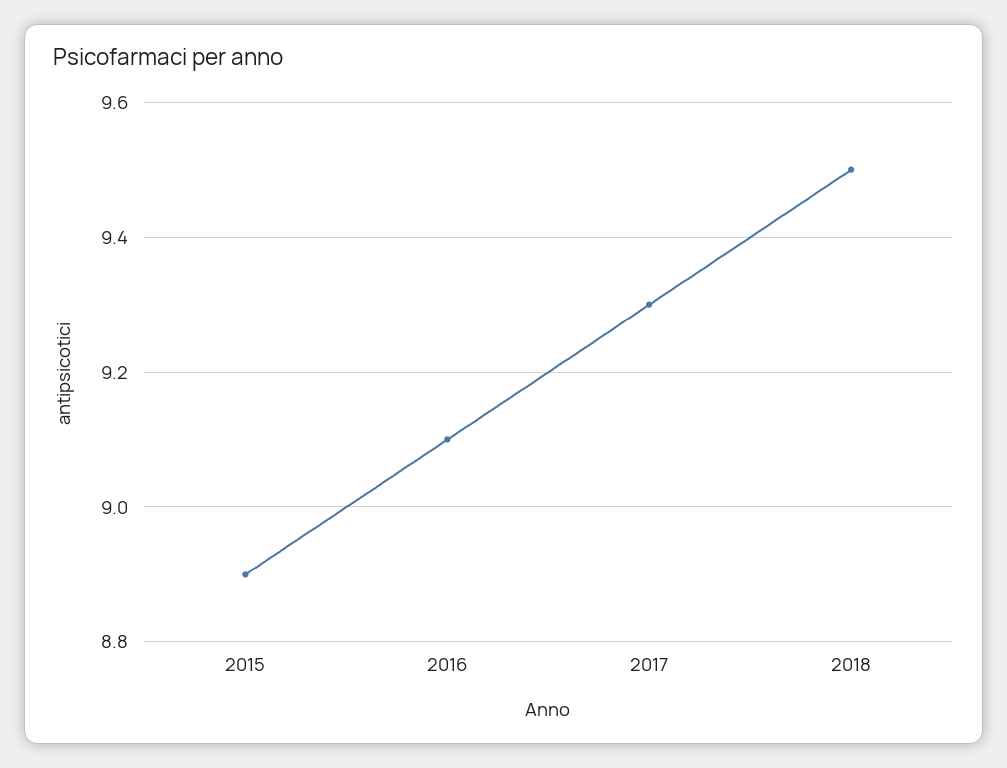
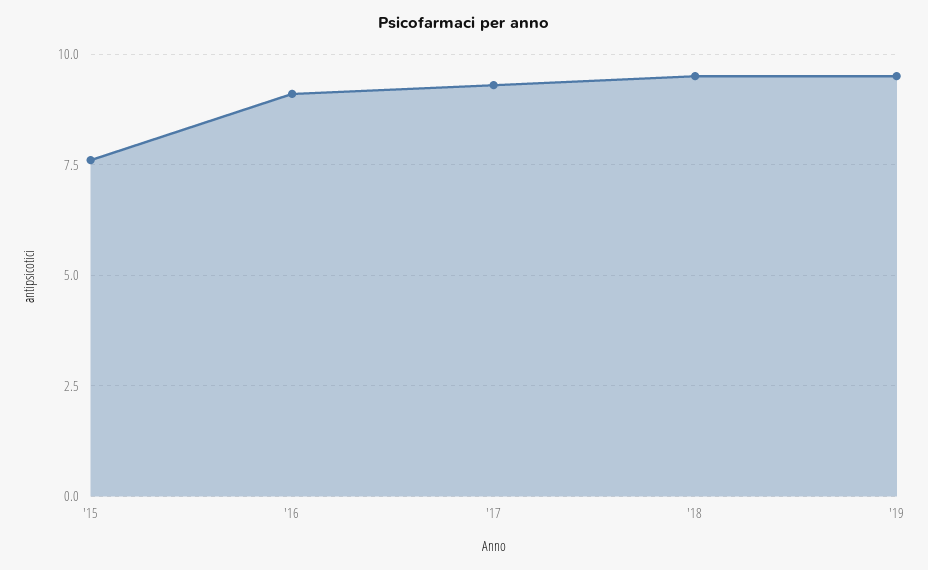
2015: 8.9 -> 7.5
'19: none -> 9.5

